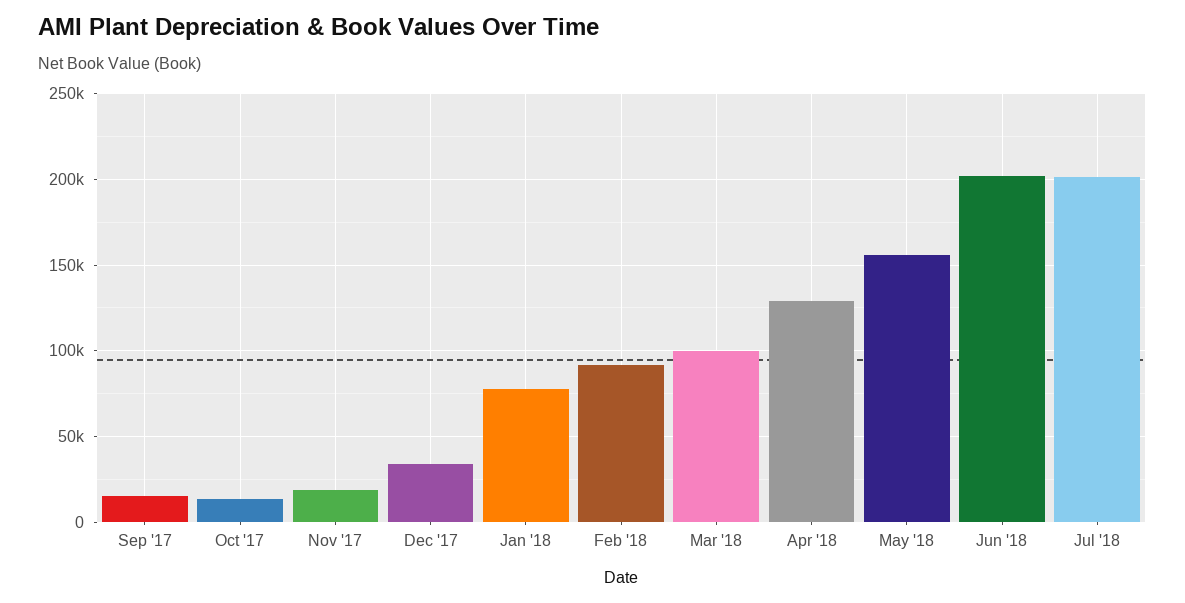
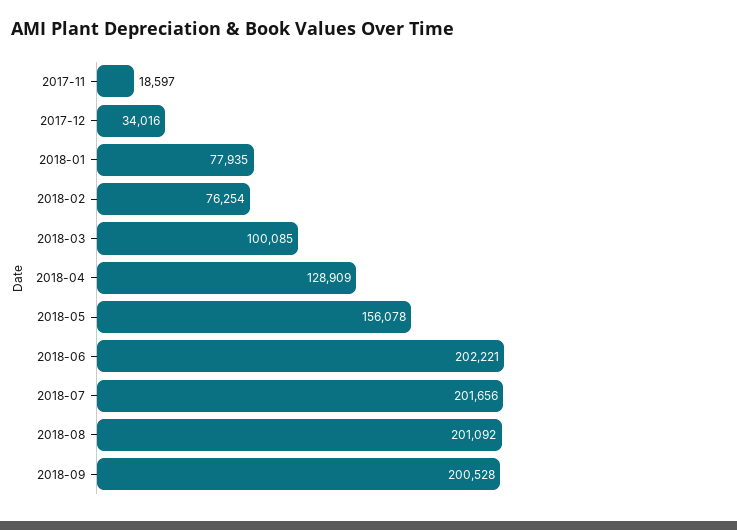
Sep '17: 15000 -> none
Oct '17: 15000 -> none
Feb '18: 90000 -> 76254
2018-08: none -> 201092
2018-09: none -> 200528

